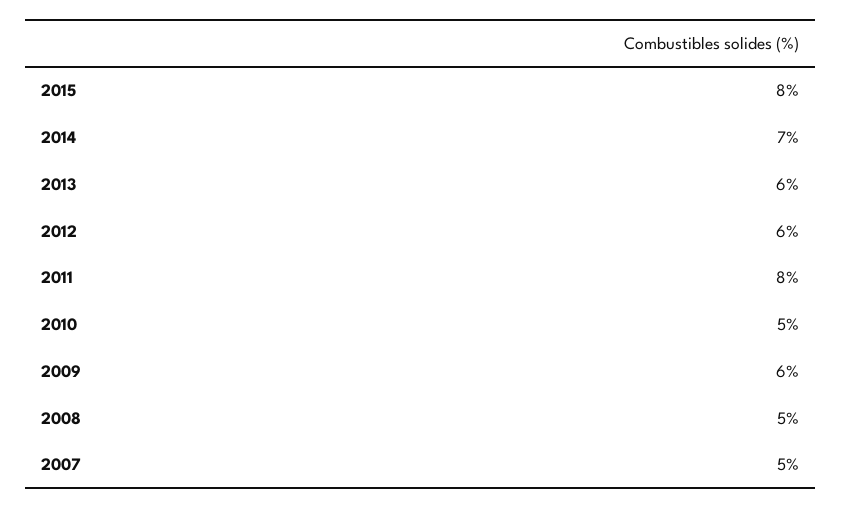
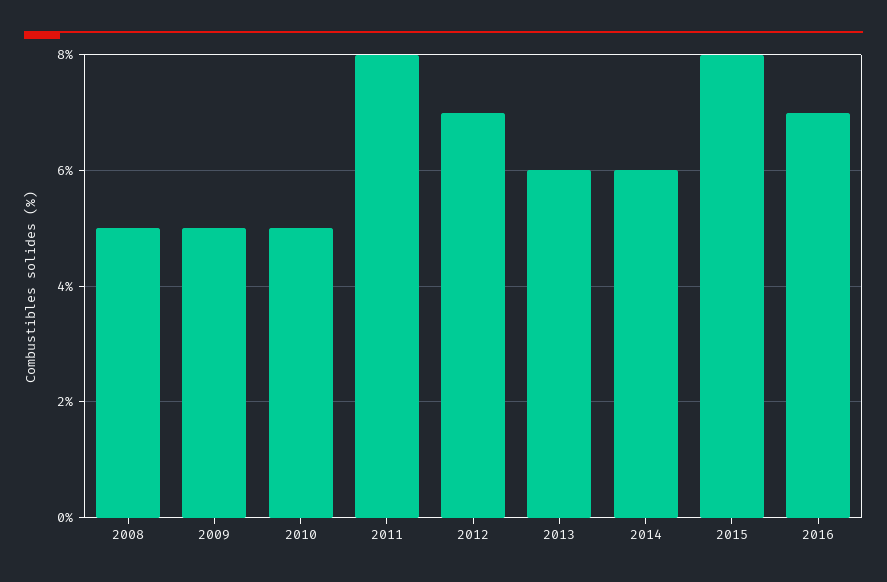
2014: 7 -> 6
2012: 6 -> 7
2009: 6 -> 5
2007: 5 -> none
2016: none -> 7

